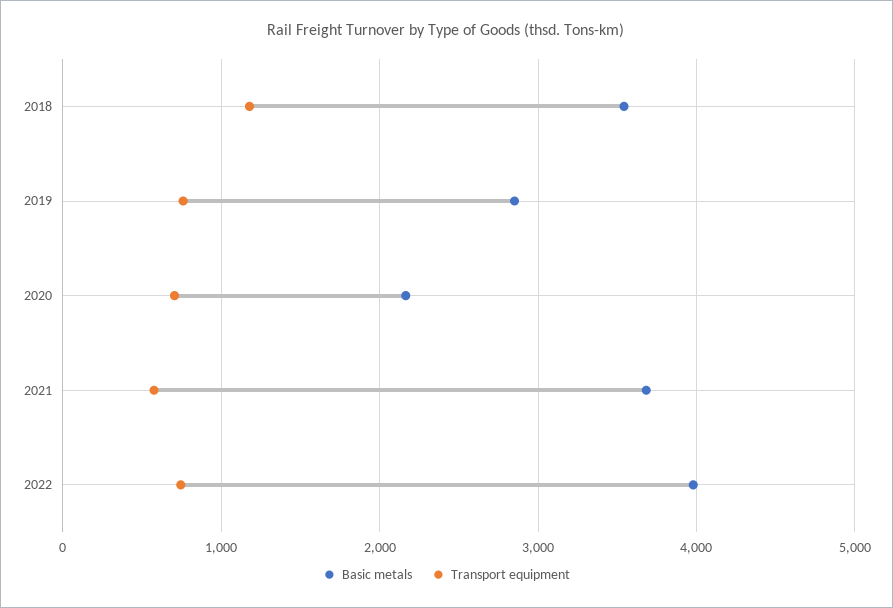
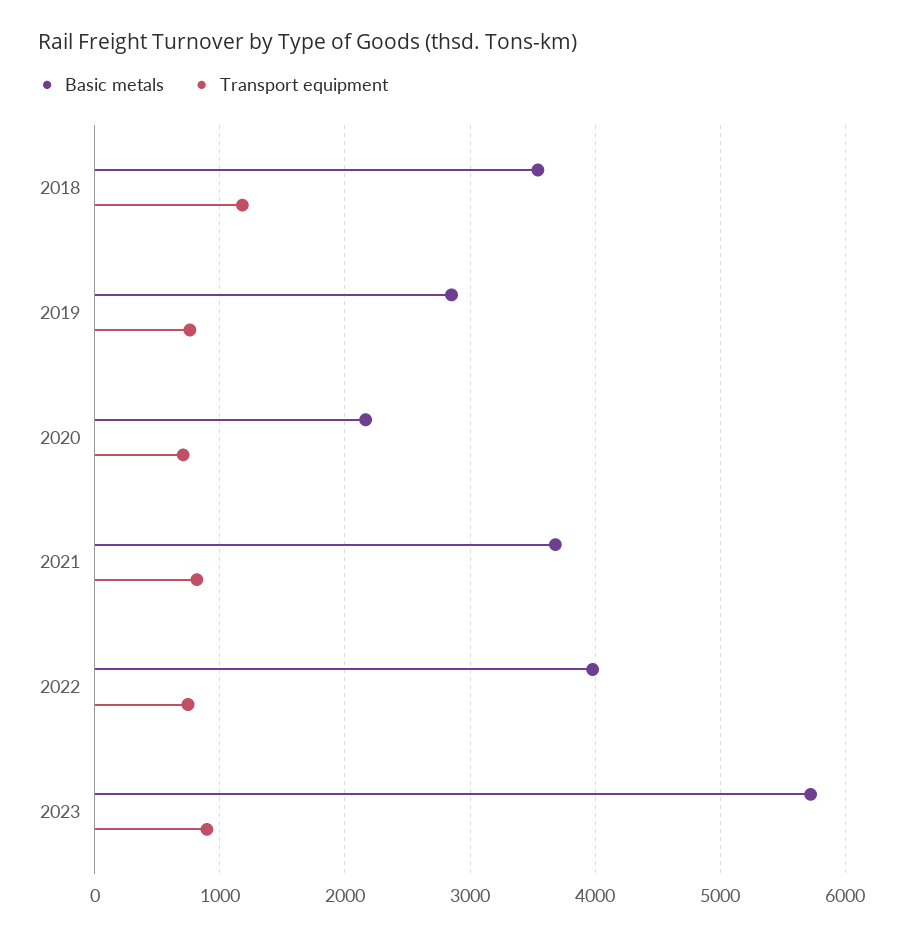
Transport equipment, 2021: 600 -> 800
Basic metals, 2023: none -> 5700
Transport equipment, 2023: none -> 900

